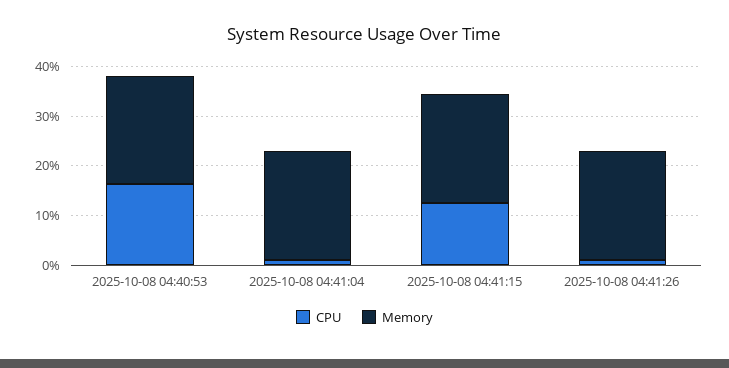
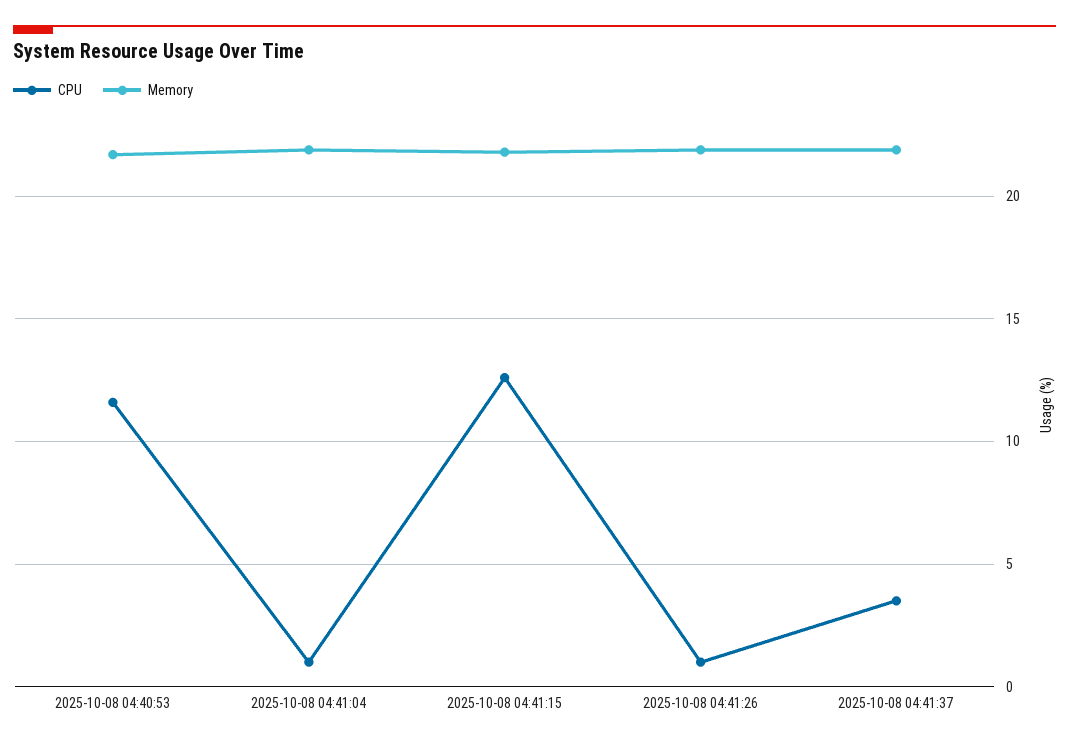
CPU, 2025-10-08 04:40:53: 16 -> 11.5
CPU, 2025-10-08 04:41:37: none -> 3.5
Memory, 2025-10-08 04:41:37: none -> 22

